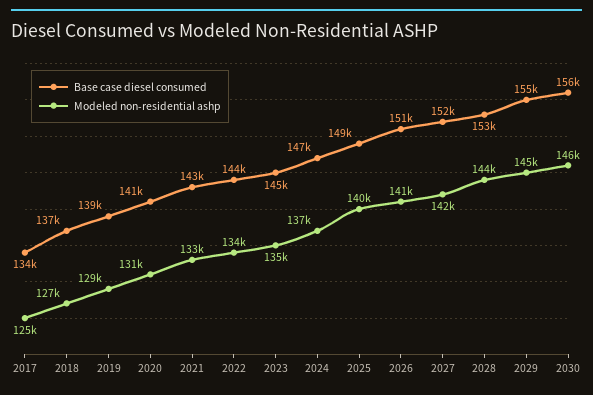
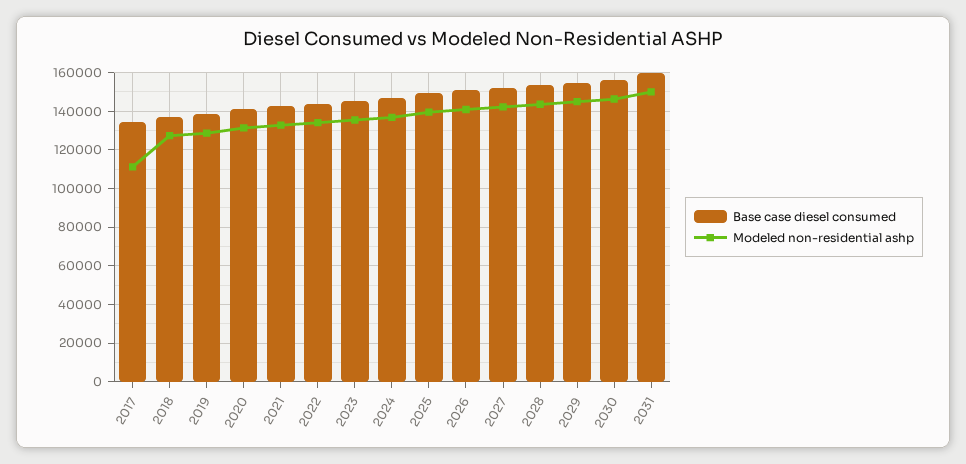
Modeled non-residential ashp, 2017: 125000 -> 110000
Base case diesel consumed, 2031: none -> 160000
Modeled non-residential ashp, 2031: none -> 150000

